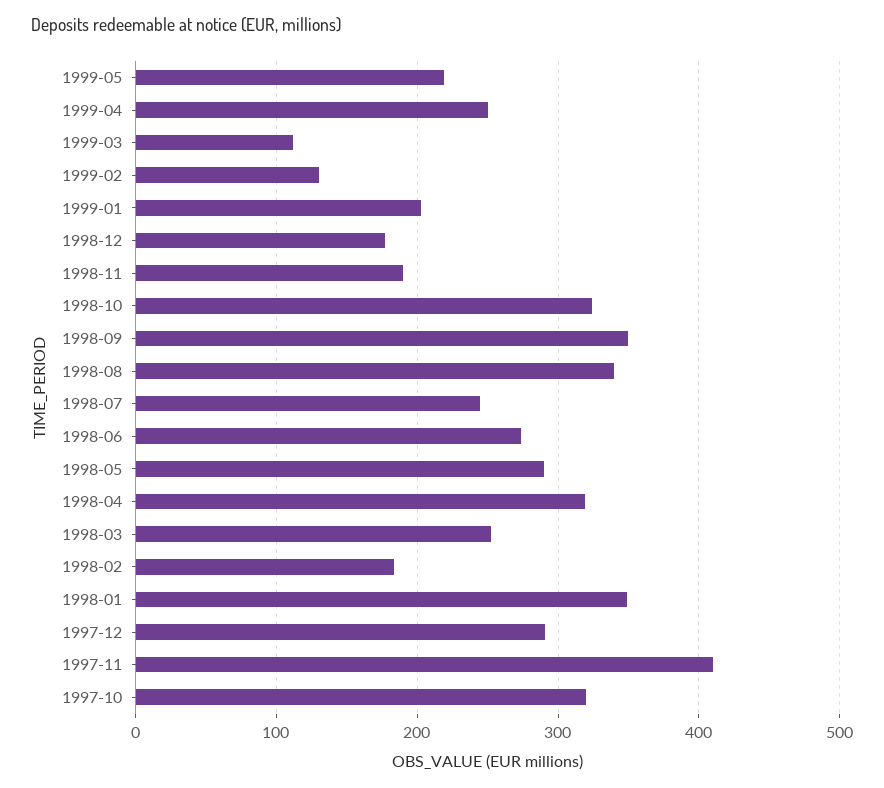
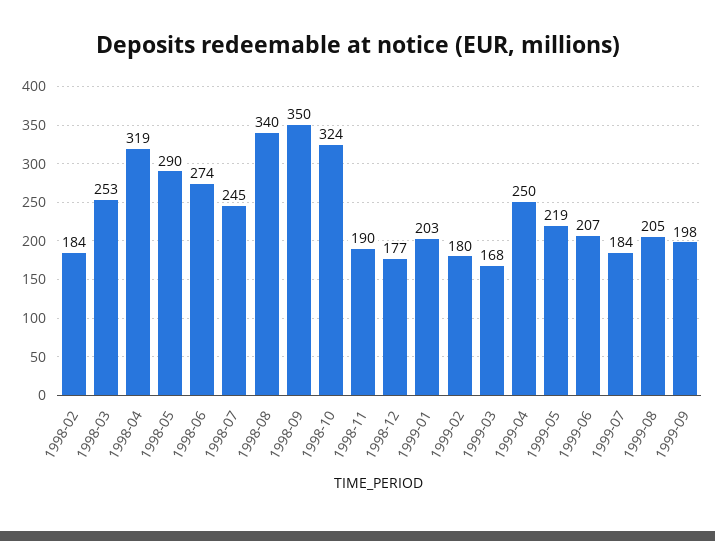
1999-03: 110 -> 168
1999-02: 130 -> 180
1998-01: 350 -> none
1997-12: 290 -> none
1997-11: 410 -> none
1997-10: 320 -> none
1999-06: none -> 207
1999-07: none -> 184
1999-08: none -> 205
1999-09: none -> 198

